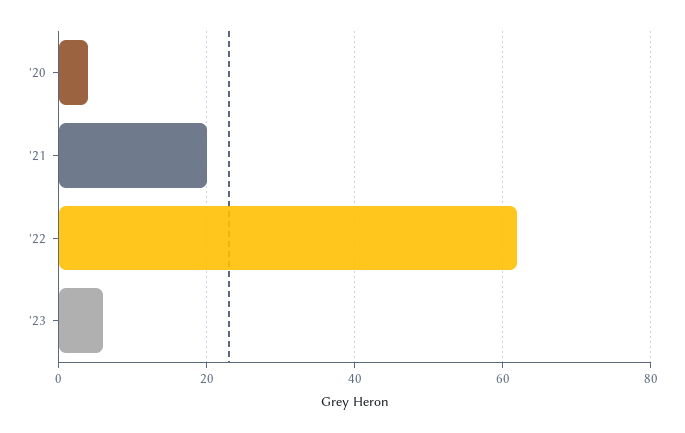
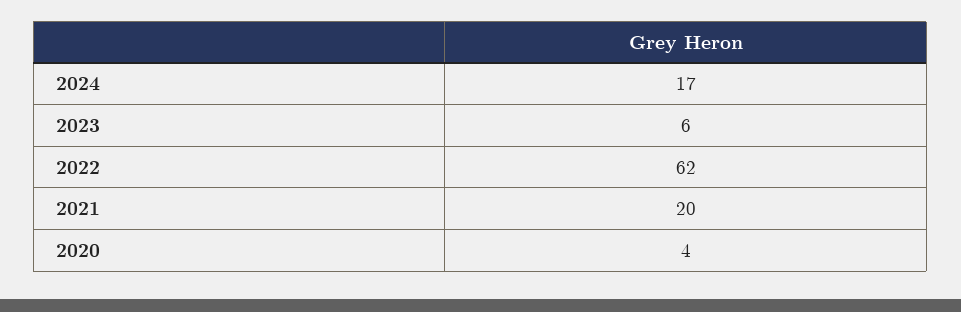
2024: none -> 17

